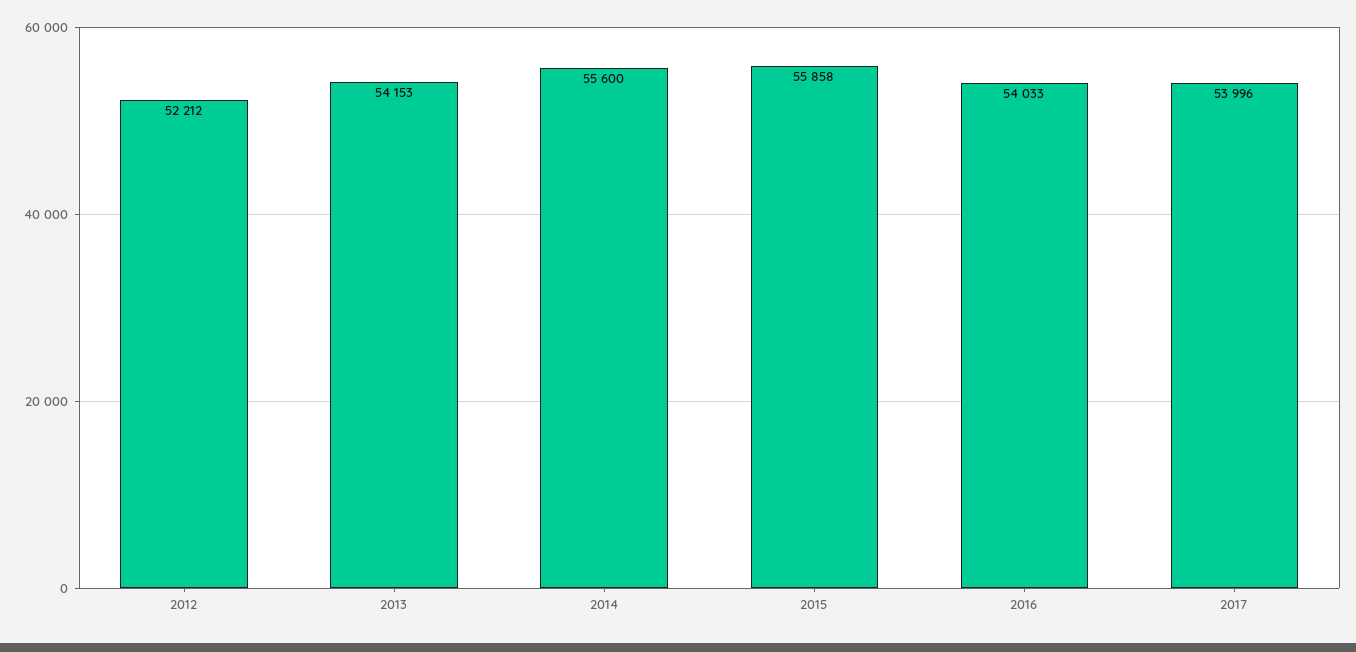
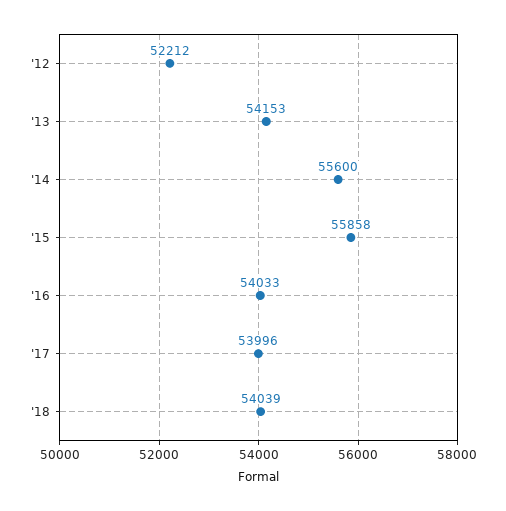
'18: none -> 54039

